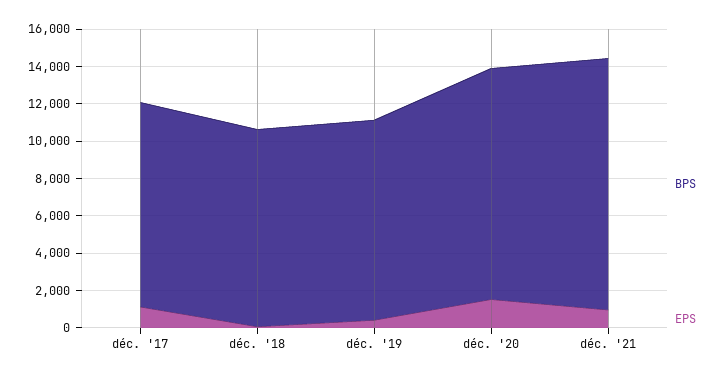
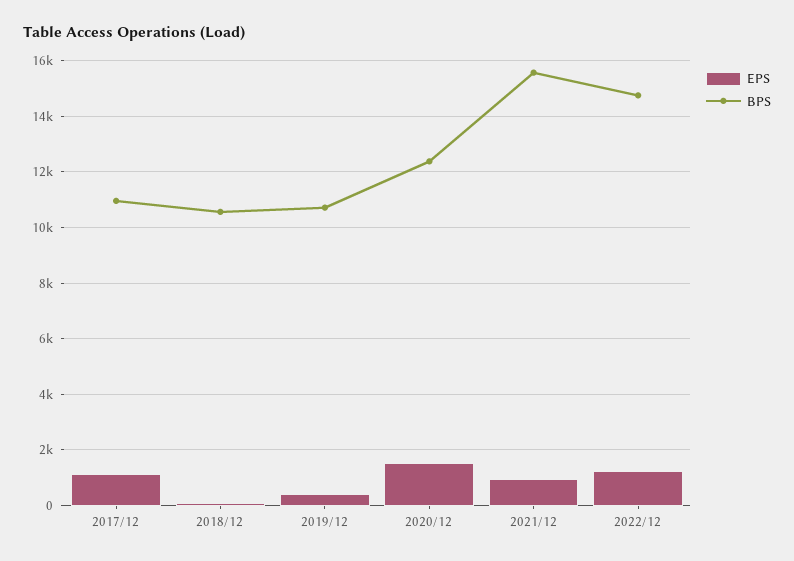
BPS, déc. '21: 13500 -> 15500
EPS, 2022/12: none -> 1250
BPS, 2022/12: none -> 14750

